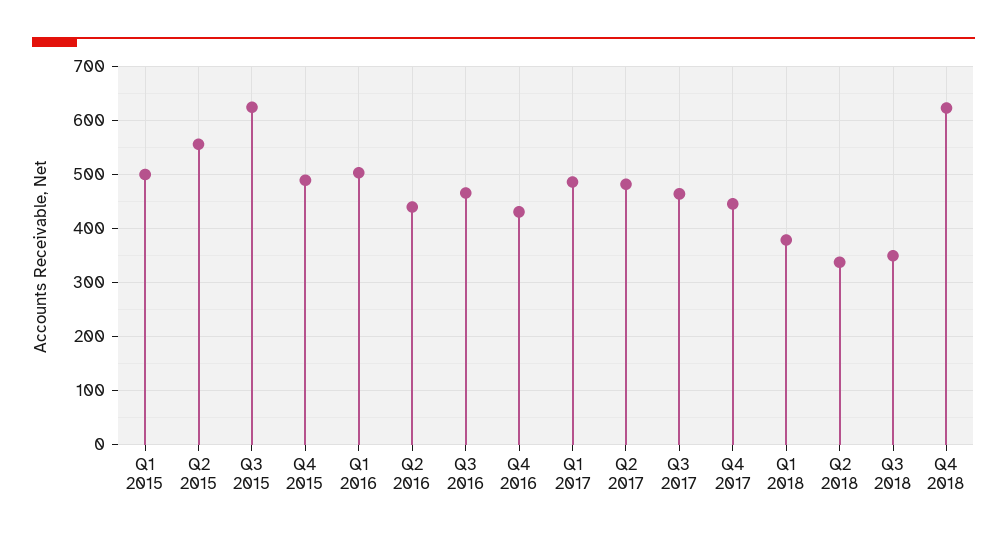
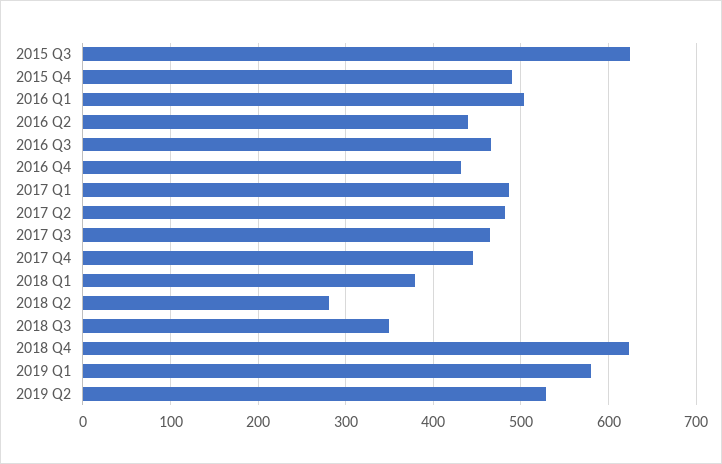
Q1 2015: 500 -> none
Q2 2015: 560 -> none
Q2 2018: 340 -> 280
2019 Q1: none -> 580
2019 Q2: none -> 530

